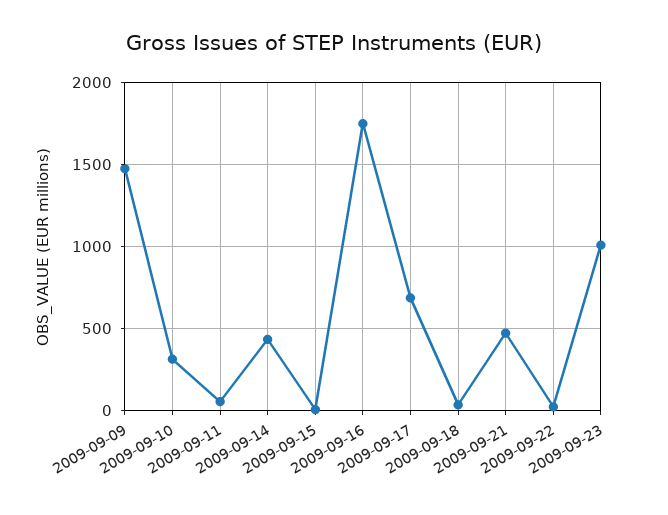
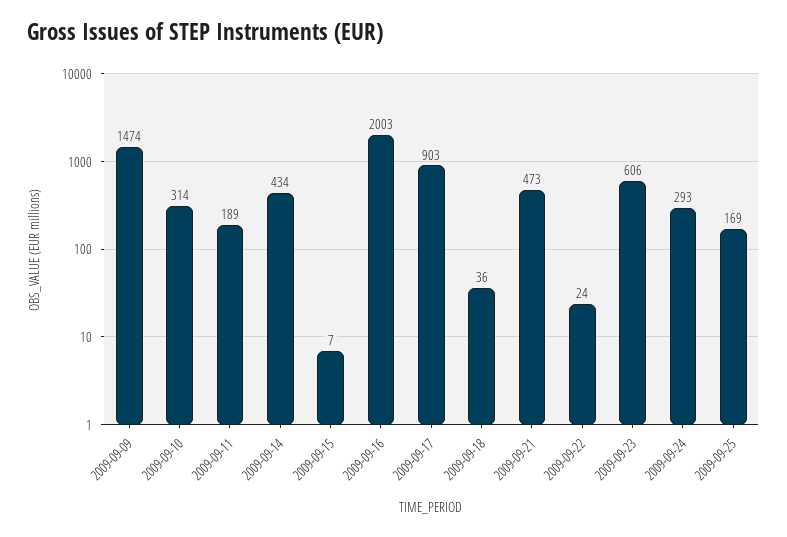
2009-09-11: 50 -> 189
2009-09-16: 1750 -> 2003
2009-09-17: 700 -> 903
2009-09-23: 1000 -> 606
2009-09-24: none -> 293
2009-09-25: none -> 169

